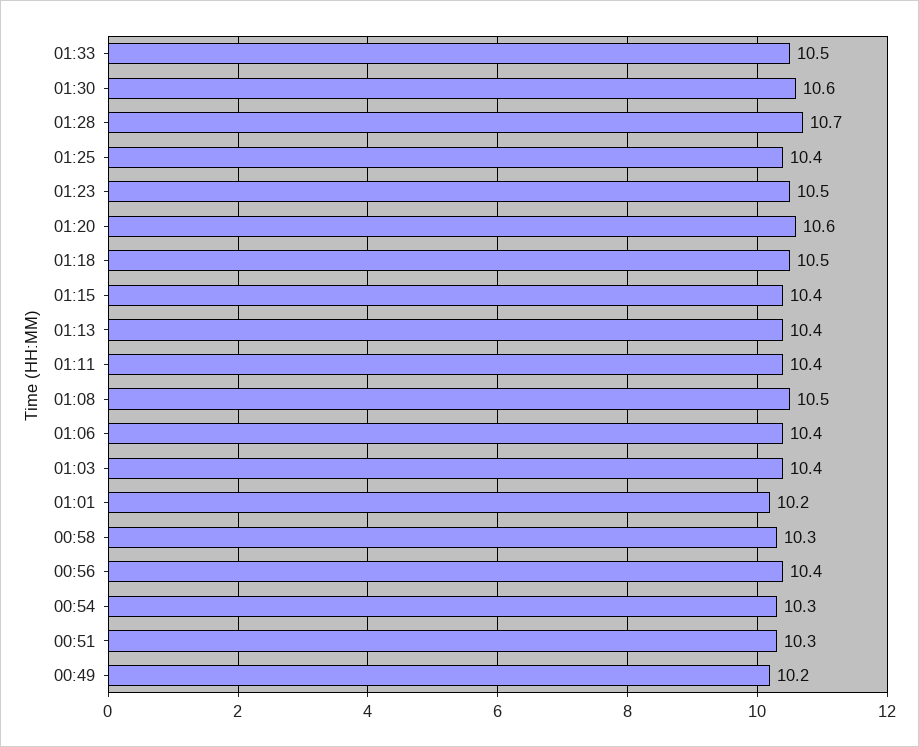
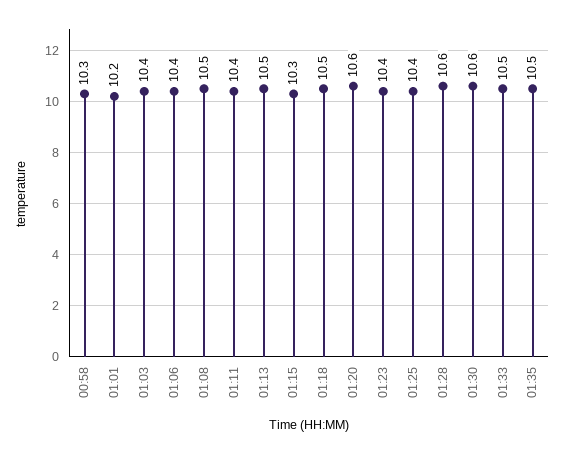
01:28: 10.7 -> 10.6
01:23: 10.5 -> 10.4
01:15: 10.4 -> 10.3
01:13: 10.4 -> 10.5
00:56: 10.4 -> none
00:54: 10.3 -> none
00:51: 10.3 -> none
00:49: 10.2 -> none
01:35: none -> 10.5

